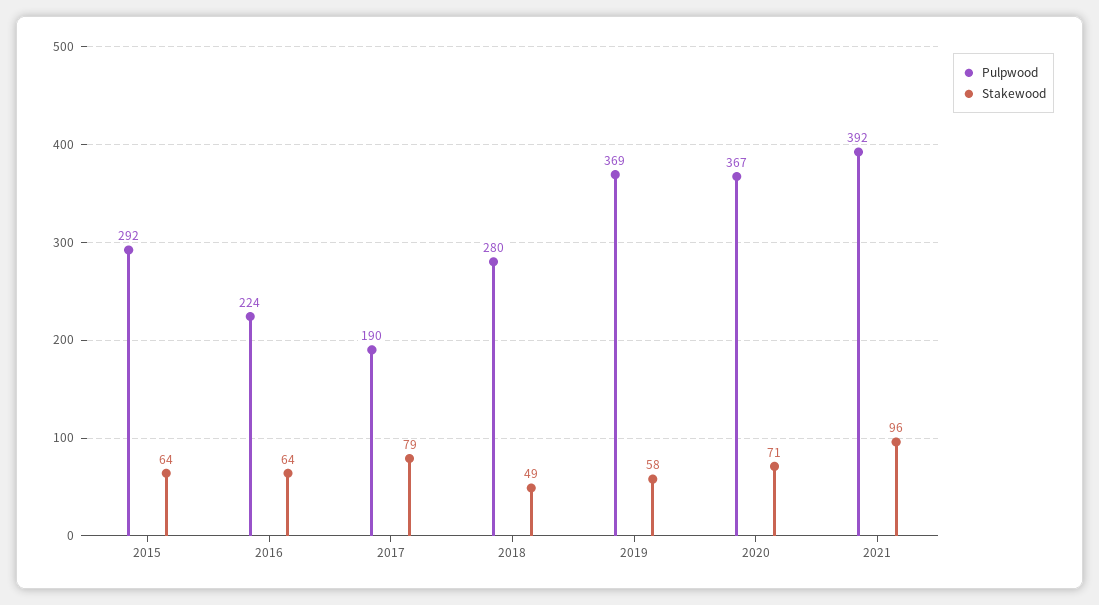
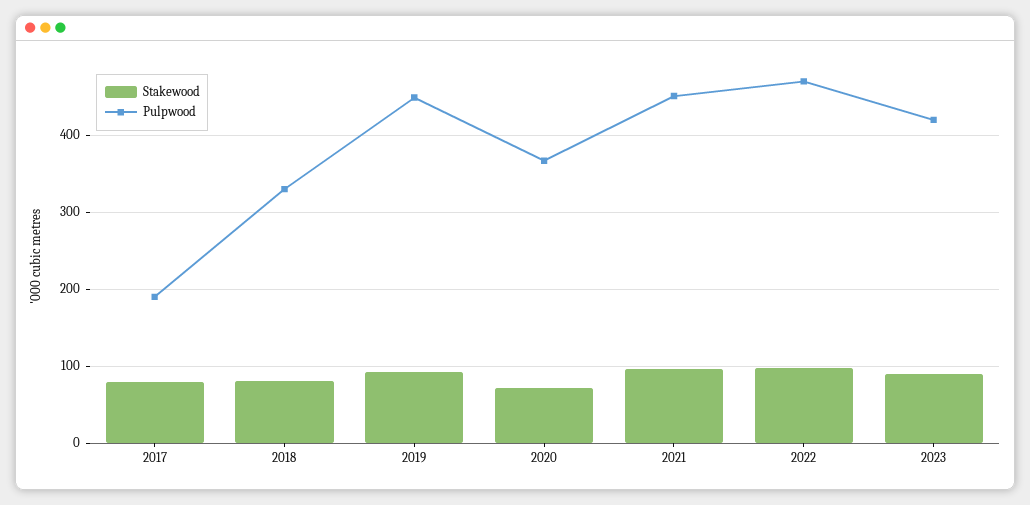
Pulpwood, 2015: 292 -> none
Stakewood, 2015: 64 -> none
Pulpwood, 2016: 224 -> none
Stakewood, 2016: 64 -> none
Pulpwood, 2018: 280 -> 330
Stakewood, 2018: 49 -> 80
Pulpwood, 2019: 369 -> 450
Stakewood, 2019: 58 -> 90
Pulpwood, 2021: 392 -> 450
Stakewood, 2022: none -> 100
Pulpwood, 2022: none -> 470
Stakewood, 2023: none -> 90
Pulpwood, 2023: none -> 420

